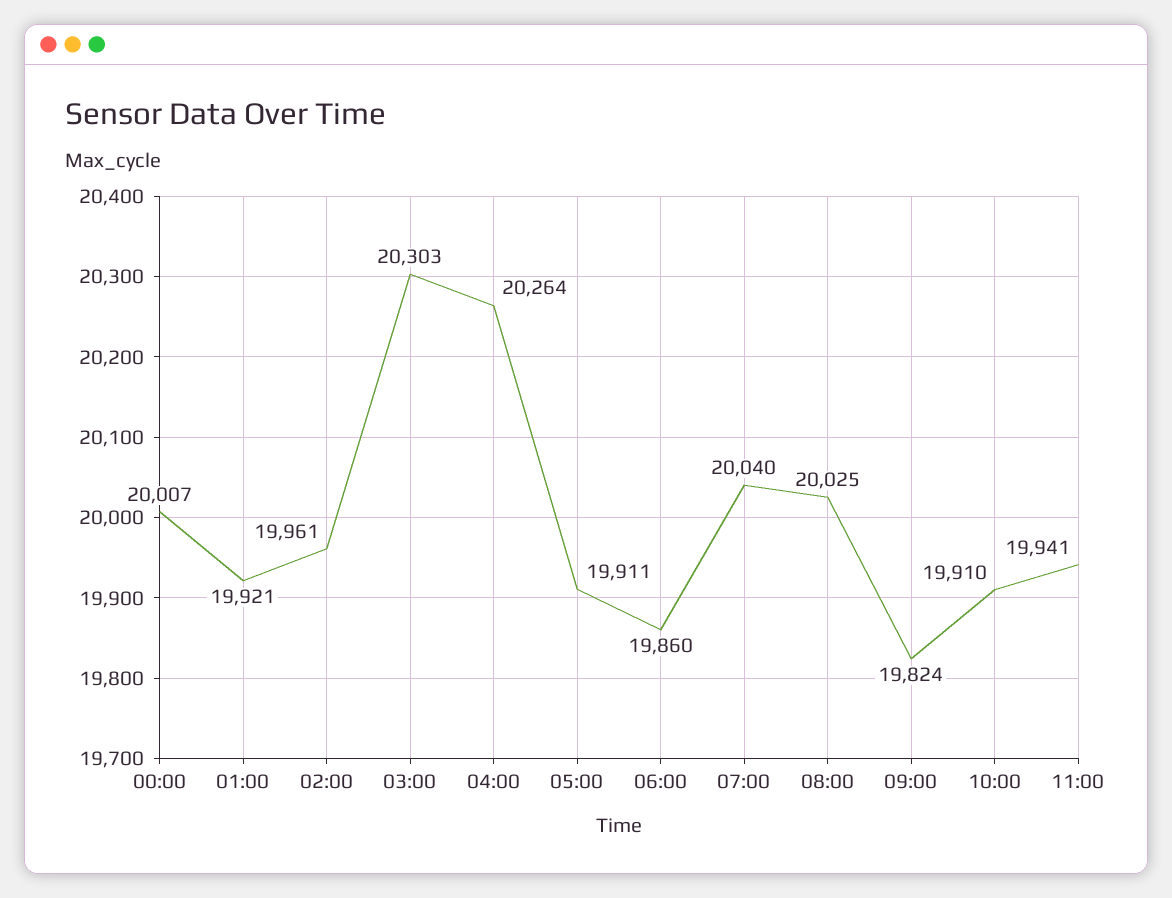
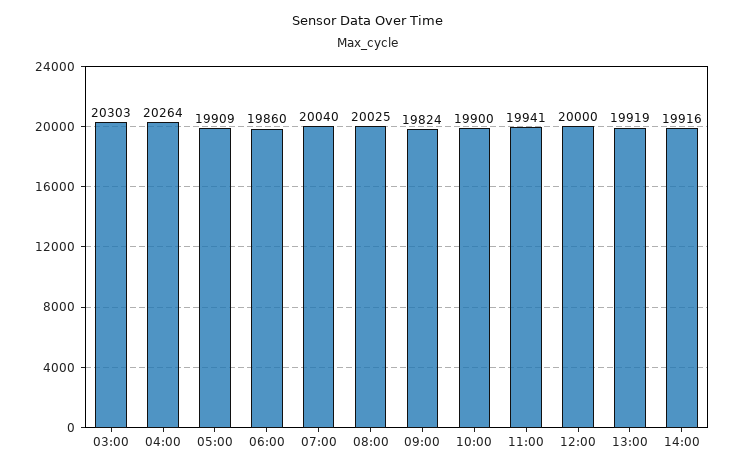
00:00: 20007 -> none
01:00: 19921 -> none
02:00: 19961 -> none
05:00: 19911 -> 19909
10:00: 19910 -> 19900
12:00: none -> 20000
13:00: none -> 19919
14:00: none -> 19916

